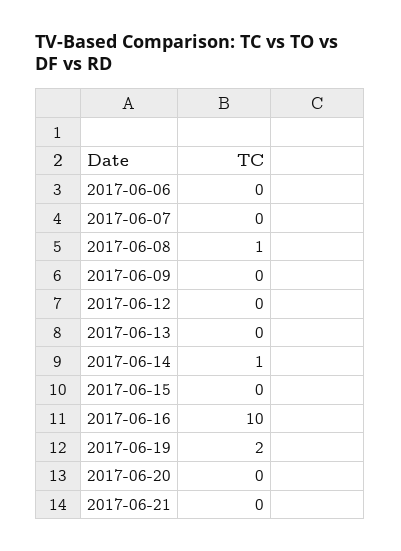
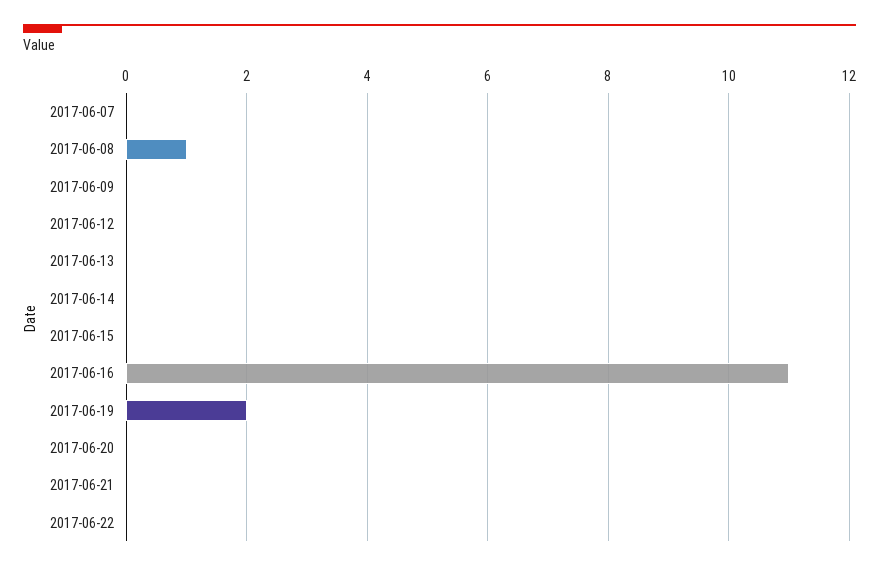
2017-06-06: 0 -> none
2017-06-14: 1 -> 0
2017-06-16: 10 -> 11
2017-06-22: none -> 0

